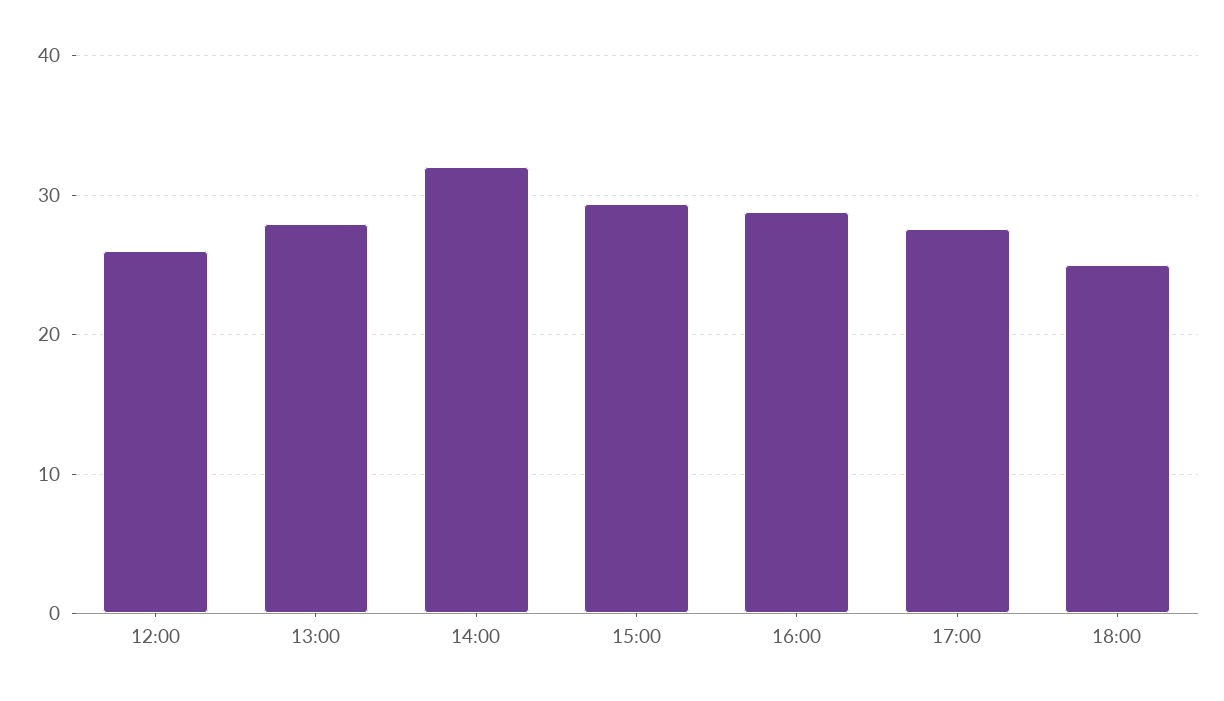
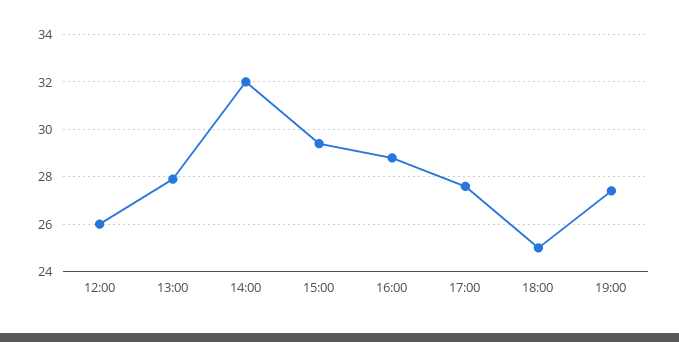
19:00: none -> 27.5

